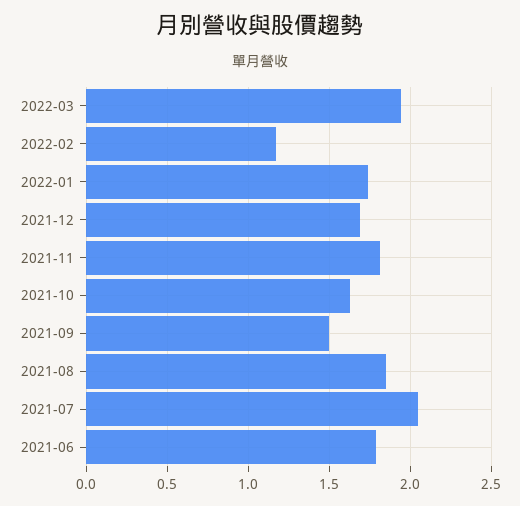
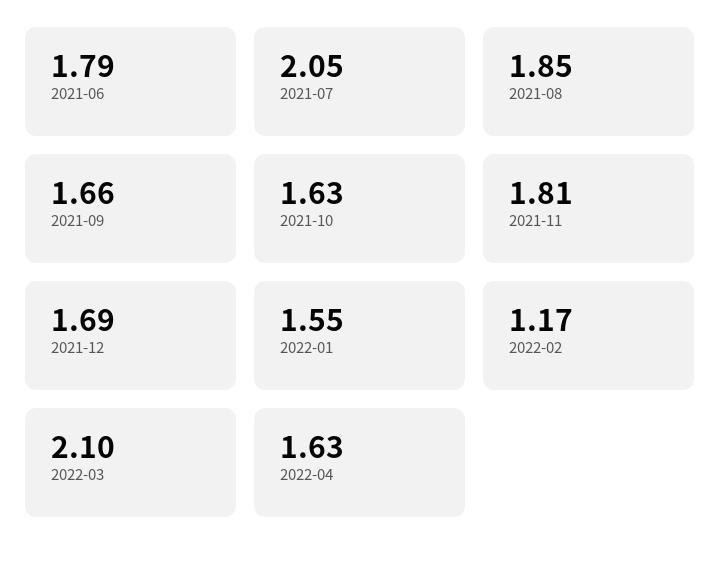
2022-03: 1.95 -> 2.1
2022-01: 1.75 -> 1.55
2021-09: 1.5 -> 1.66
2022-04: none -> 1.63

